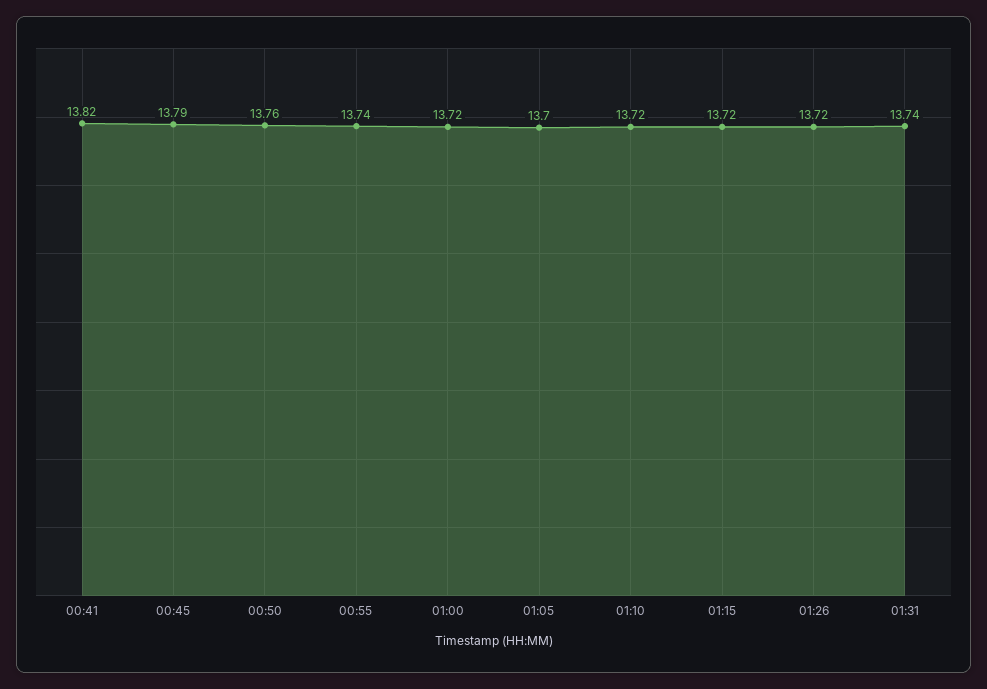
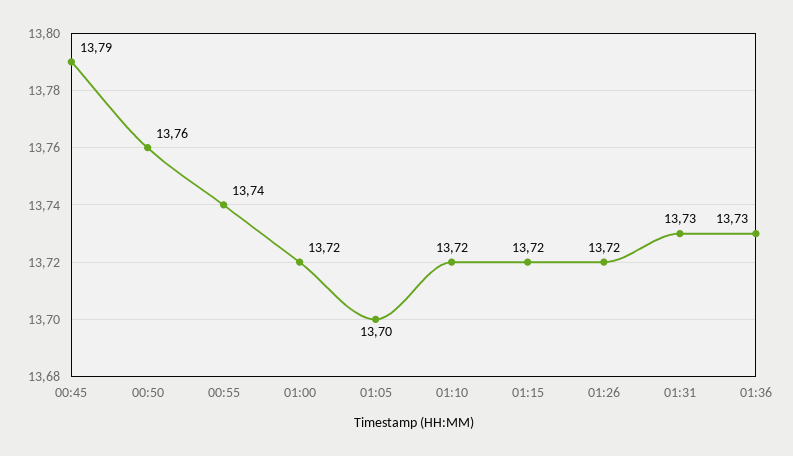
00:41: 13.82 -> none
01:31: 13.74 -> 13.73
01:36: none -> 13.73

